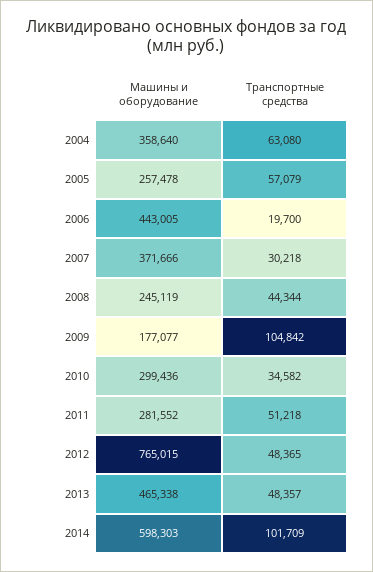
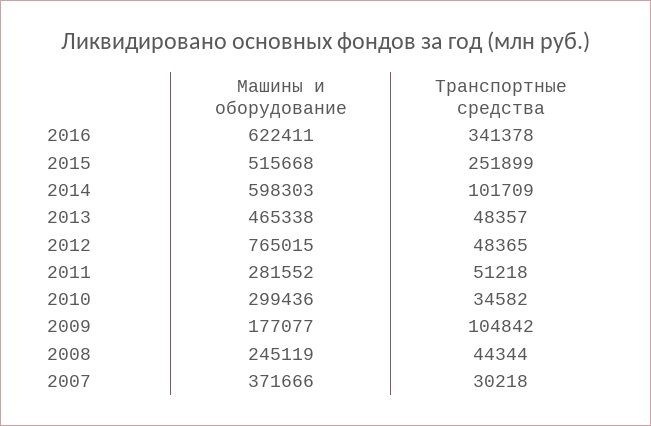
Машины и оборудование, 2004: 358640 -> none
Транспортные средства, 2004: 63080 -> none
Машины и оборудование, 2005: 257478 -> none
Транспортные средства, 2005: 57079 -> none
Машины и оборудование, 2006: 443005 -> none
Транспортные средства, 2006: 19700 -> none
Машины и оборудование, 2016: none -> 622411
Транспортные средства, 2016: none -> 341378
Машины и оборудование, 2015: none -> 515668
Транспортные средства, 2015: none -> 251899

